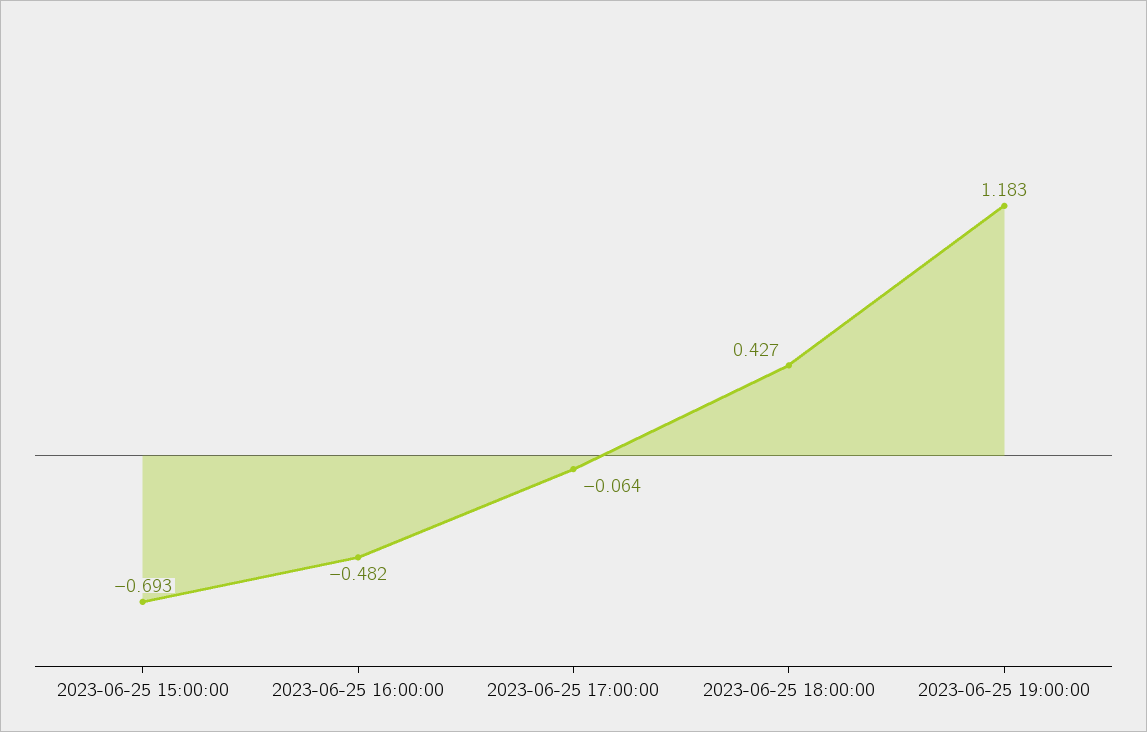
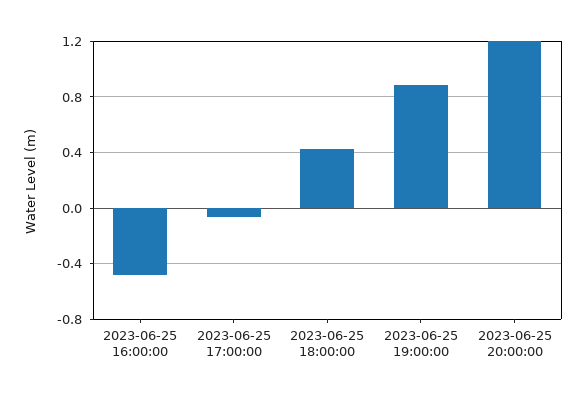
2023-06-25 15:00:00: -0.693 -> none
2023-06-25 19:00:00: 1.183 -> 0.9
2023-06-25 20:00:00: none -> 1.2

